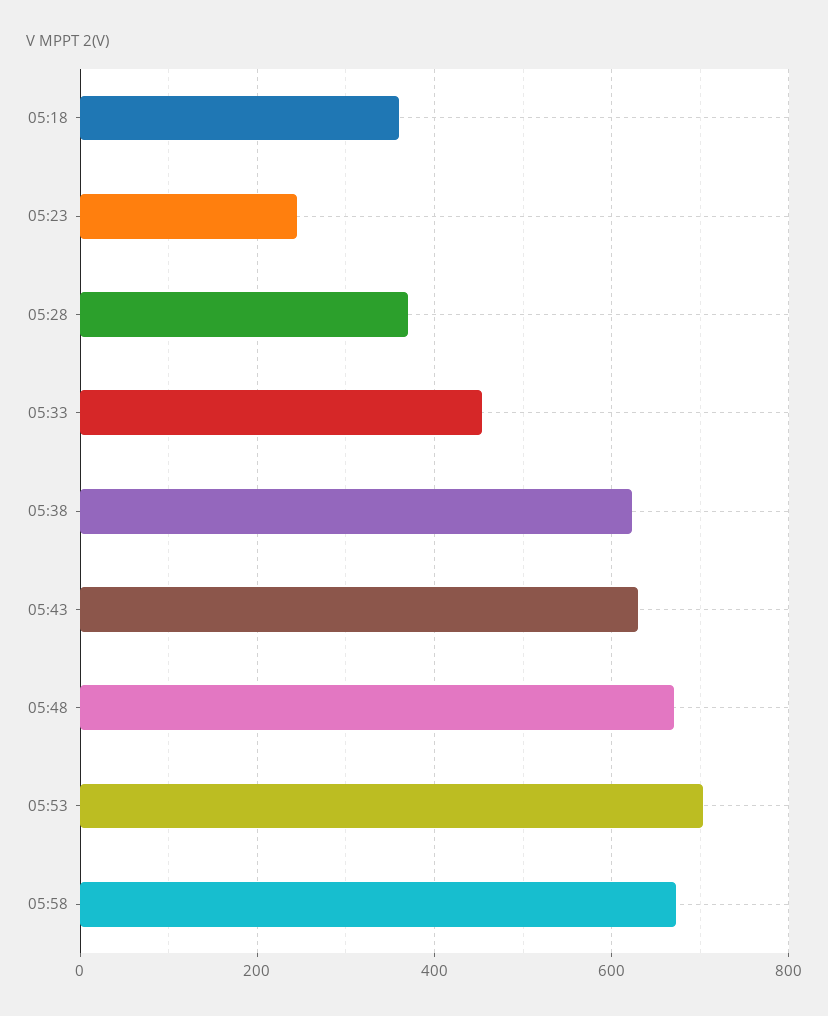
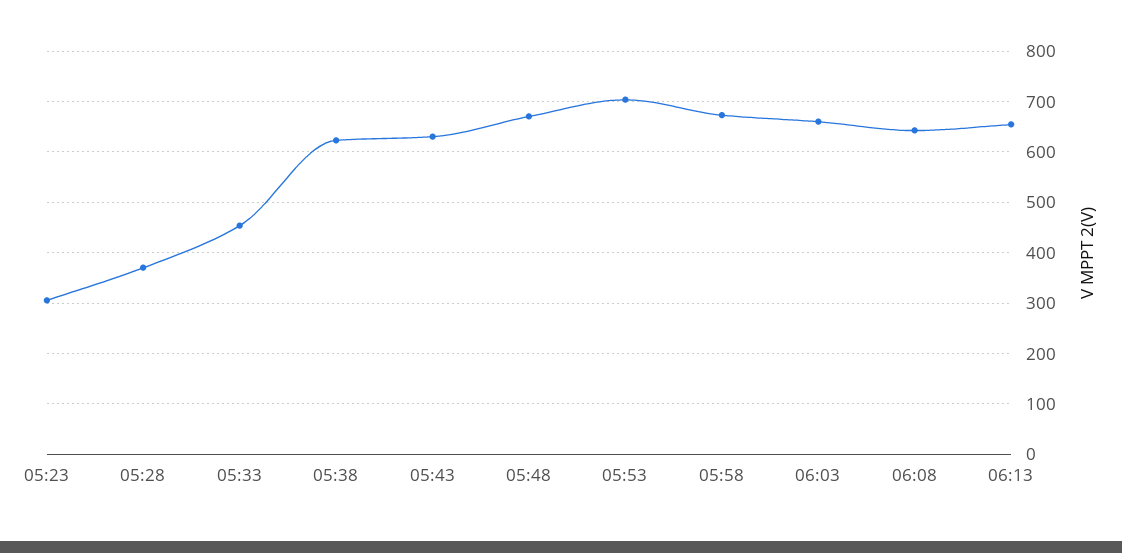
05:18: 360 -> none
05:23: 240 -> 300
06:03: none -> 660
06:08: none -> 640
06:13: none -> 660

